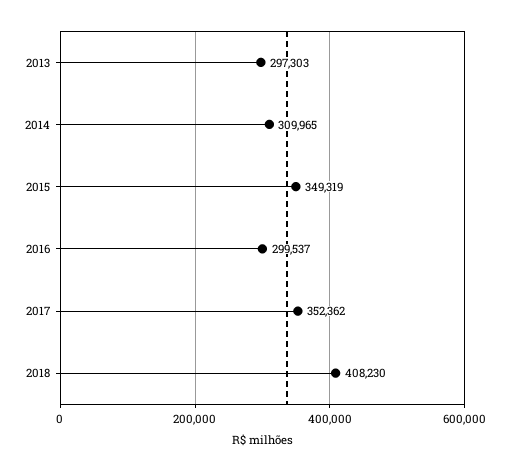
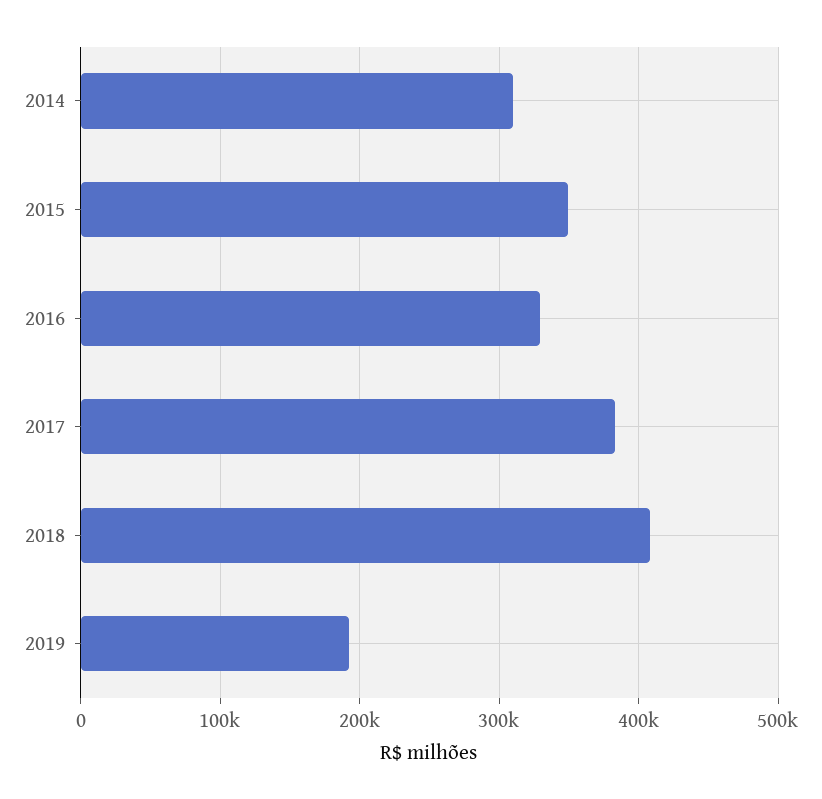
2013: 297303 -> none
2016: 299537 -> 330000
2017: 352362 -> 380000
2019: none -> 190000

